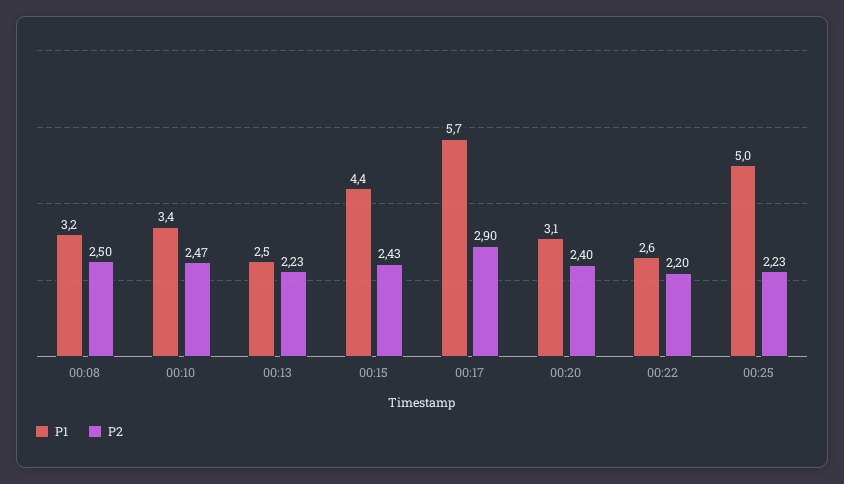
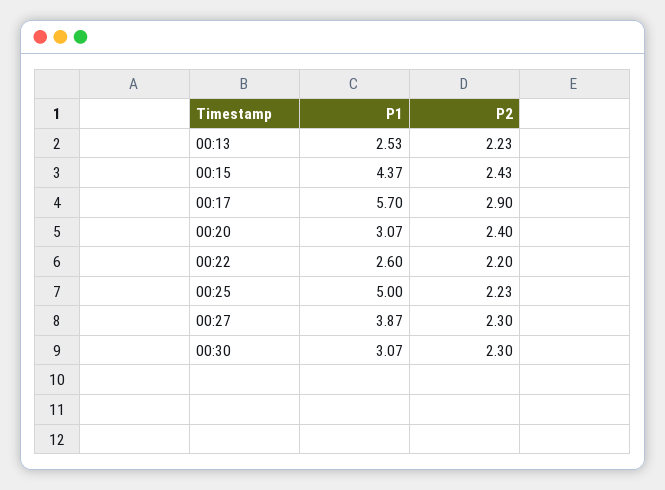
P1, 00:08: 3.2 -> none
P2, 00:08: 2.5 -> none
P1, 00:10: 3.4 -> none
P2, 00:10: 2.47 -> none
P1, 00:27: none -> 3.87
P2, 00:27: none -> 2.3
P1, 00:30: none -> 3.07
P2, 00:30: none -> 2.3

